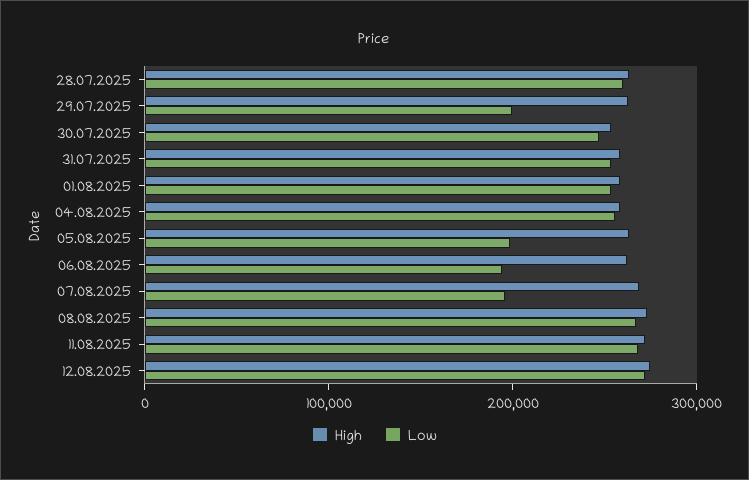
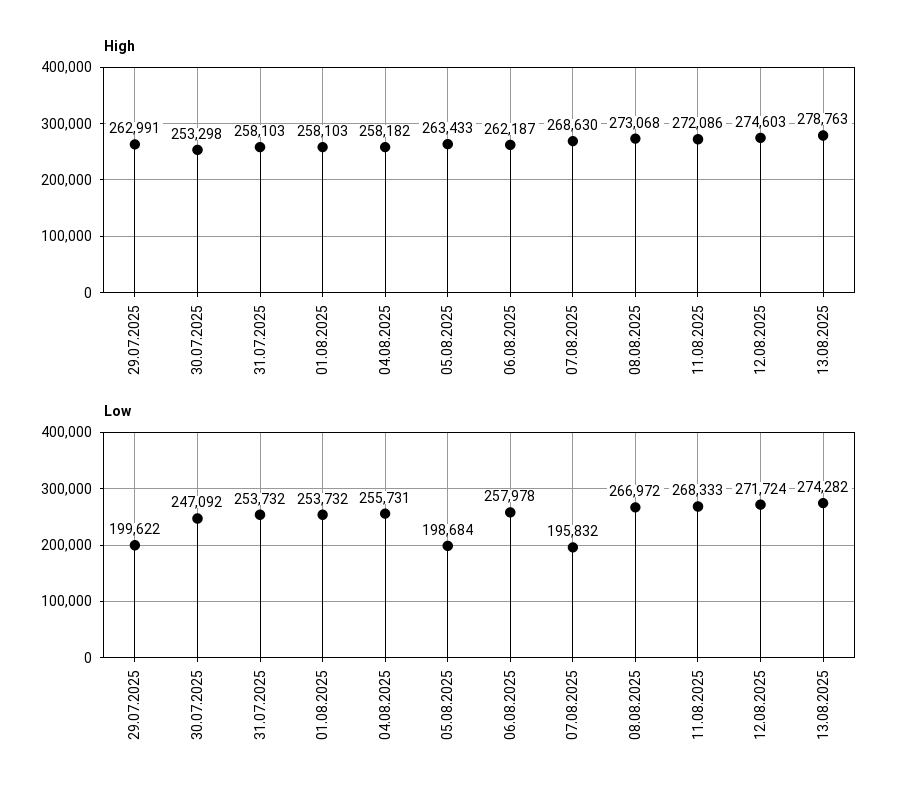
High, 28.07.2025: 260000 -> none
Low, 28.07.2025: 260000 -> none
Low, 06.08.2025: 200000 -> 257978
High, 13.08.2025: none -> 278763
Low, 13.08.2025: none -> 274282

